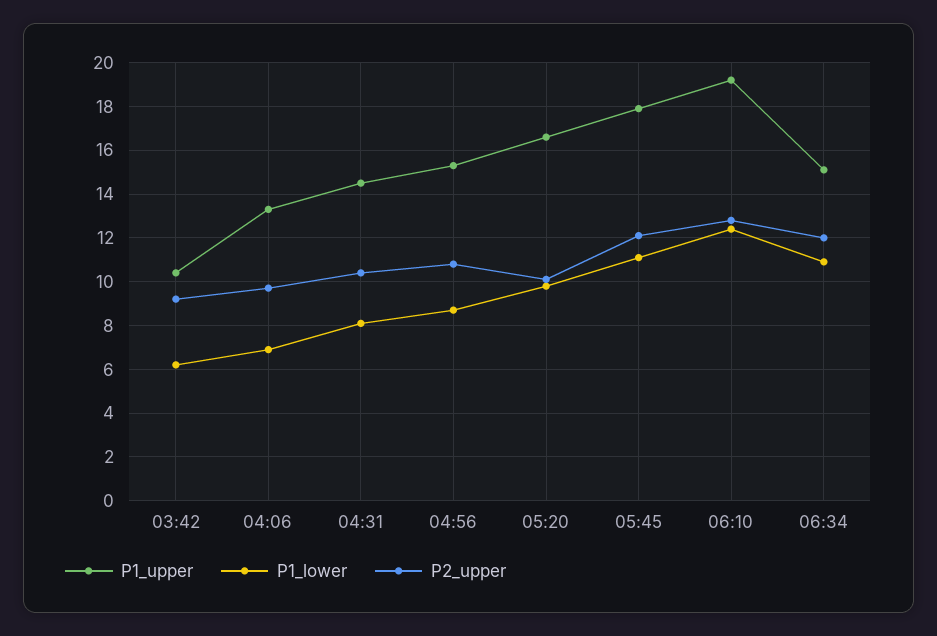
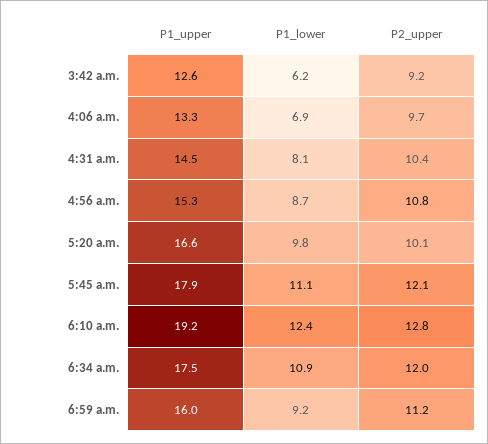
P1_upper, 03:42: 10.5 -> 12.6
P1_upper, 06:34: 15 -> 17.5
P1_upper, 6:59 a.m.: none -> 16
P1_lower, 6:59 a.m.: none -> 9.2
P2_upper, 6:59 a.m.: none -> 11.2

